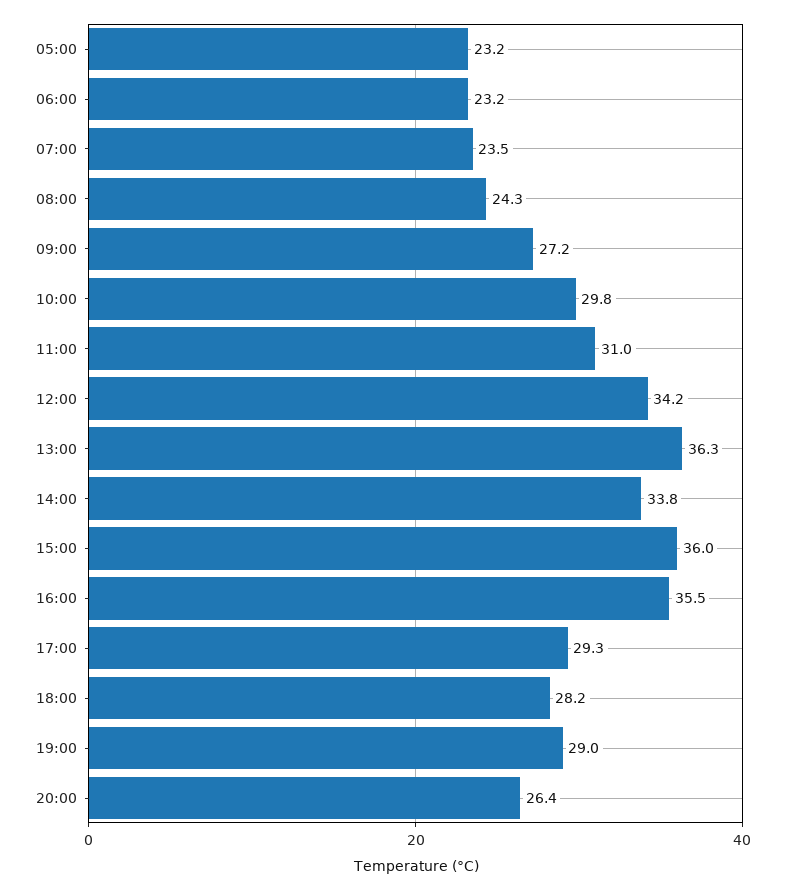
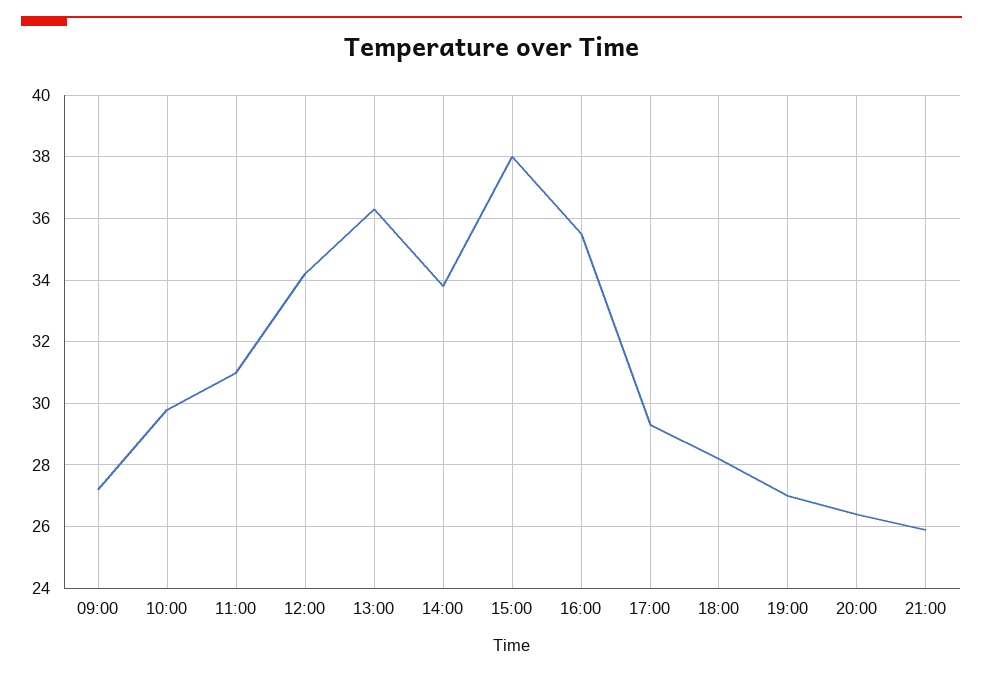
05:00: 23.2 -> none
06:00: 23.2 -> none
07:00: 23.5 -> none
08:00: 24.3 -> none
15:00: 36 -> 38
19:00: 29 -> 27
21:00: none -> 26

